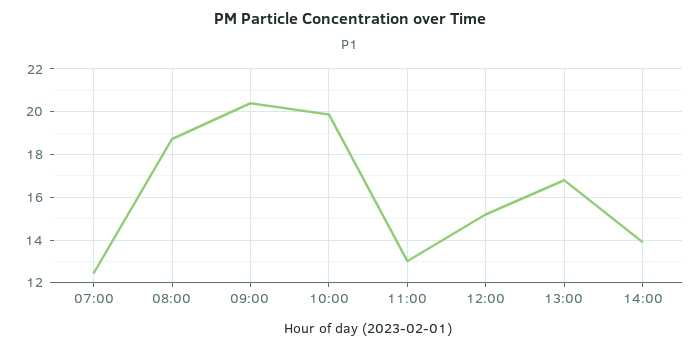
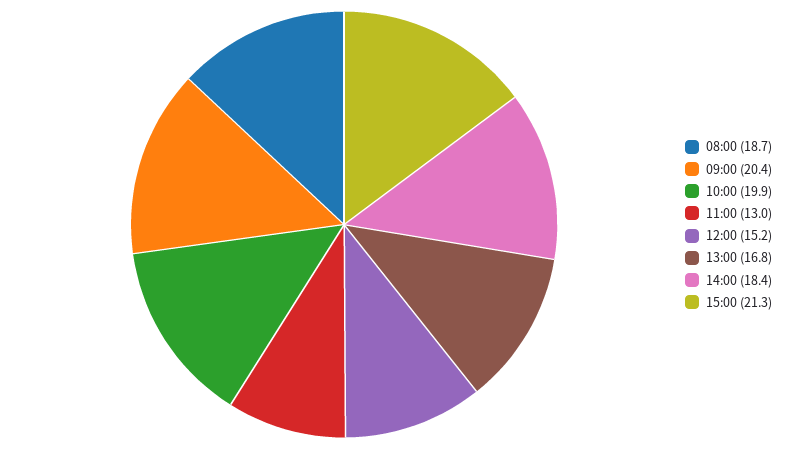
07:00: 12.5 -> none
14:00: 14 -> 18.4
15:00: none -> 21.3

